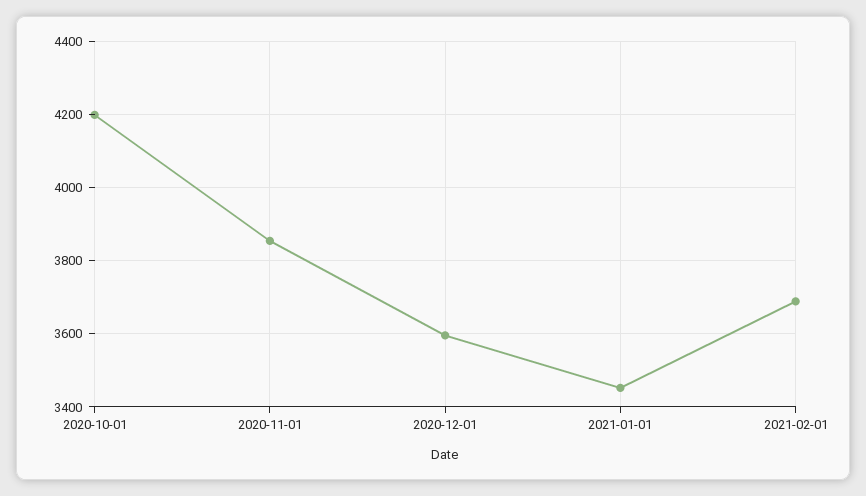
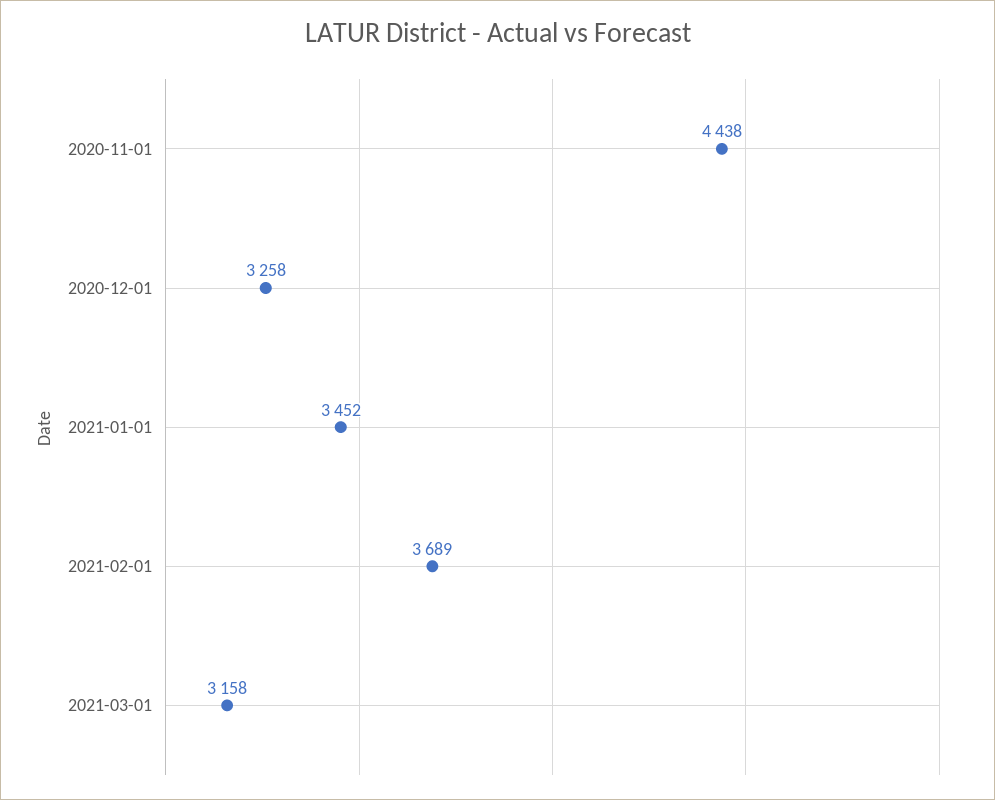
2020-10-01: 4200 -> none
2020-11-01: 3860 -> 4438
2020-12-01: 3600 -> 3258
2021-03-01: none -> 3158

